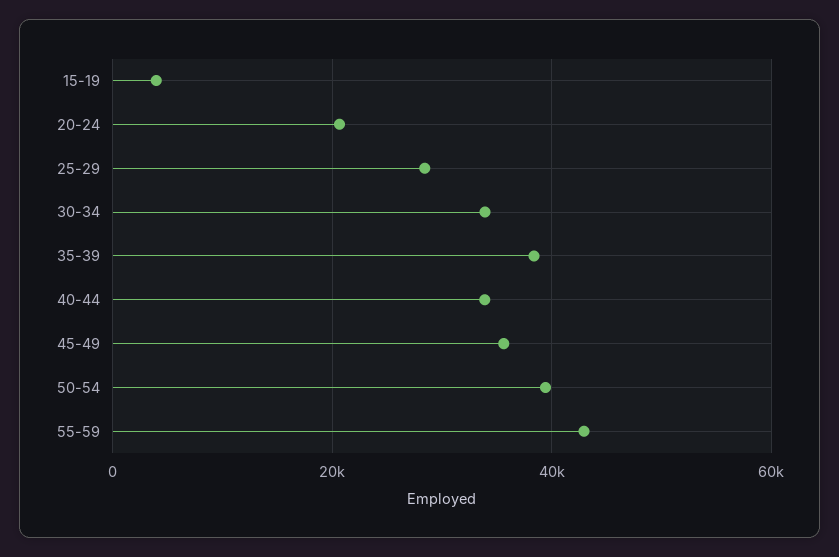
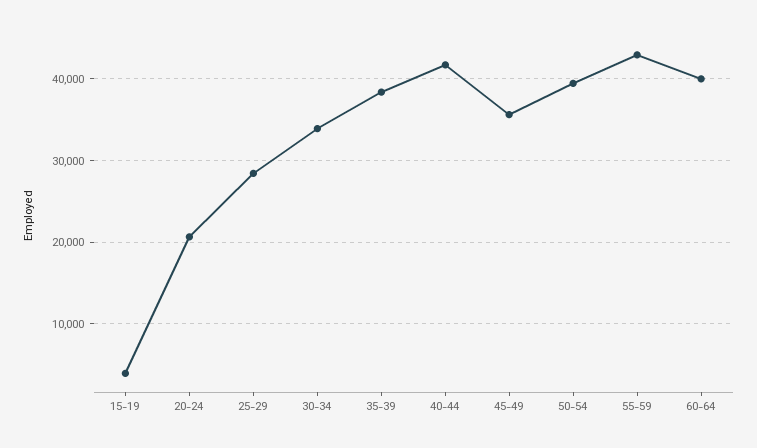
40-44: 34000 -> 42000
60-64: none -> 40000

